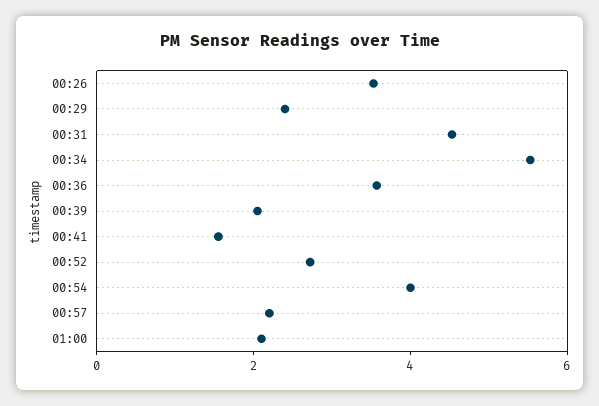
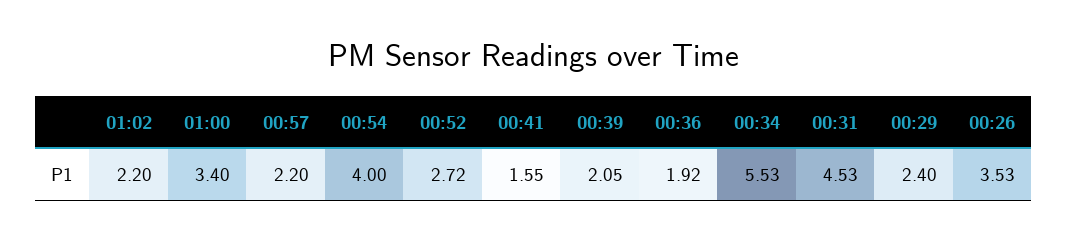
00:36: 3.5 -> 1.92
01:00: 2 -> 3.4
01:02: none -> 2.2

